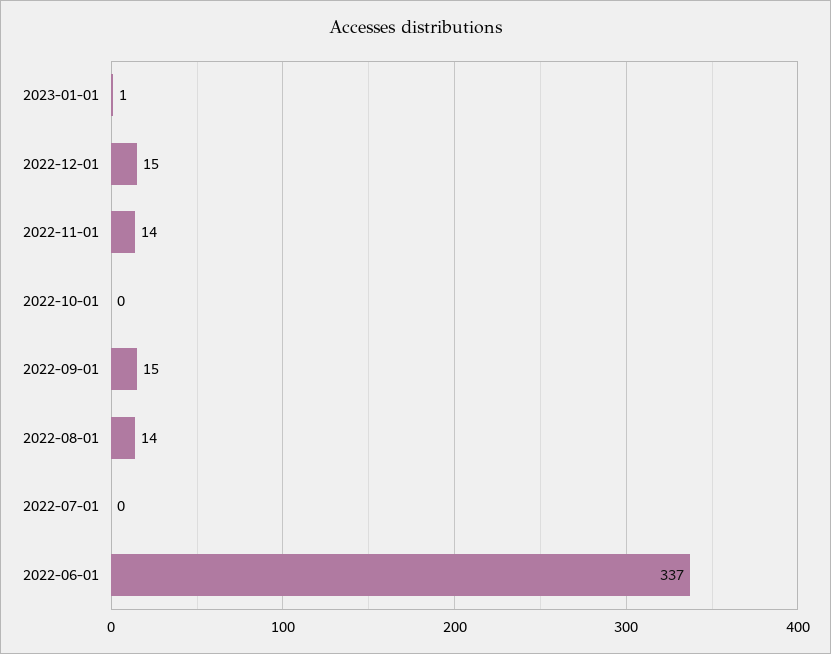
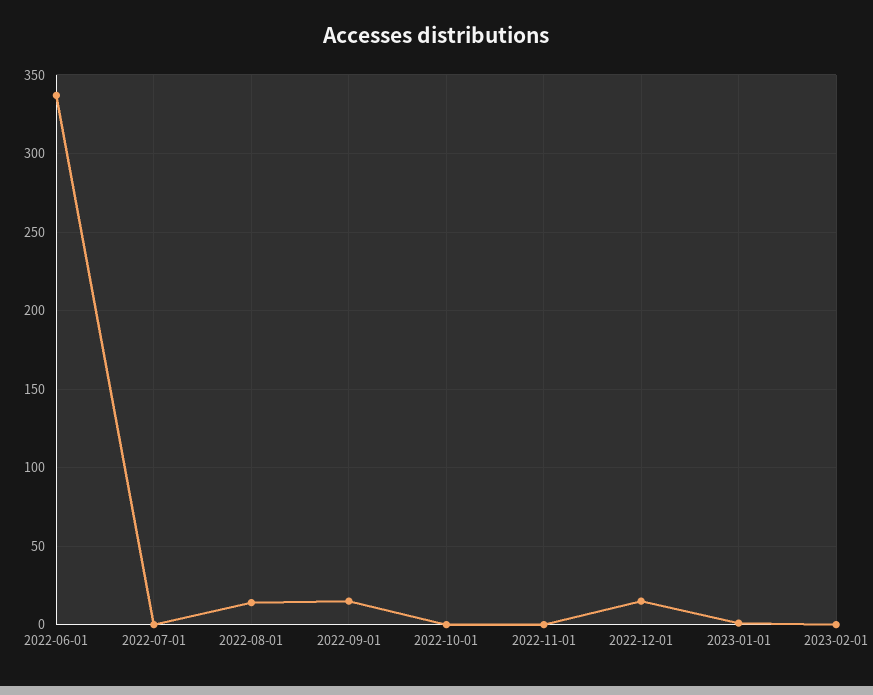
2022-11-01: 14 -> 0
2023-02-01: none -> 0

